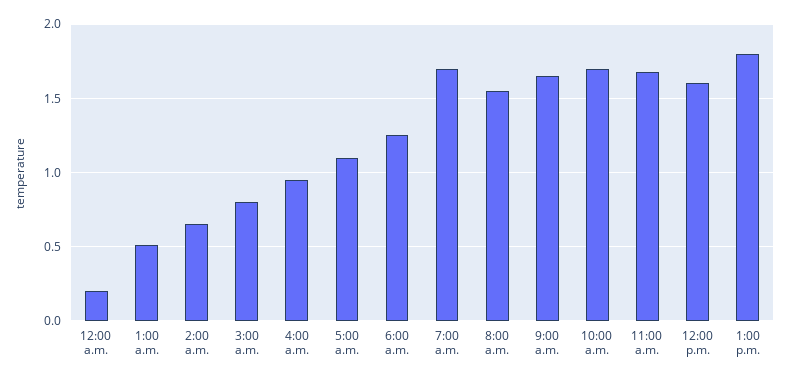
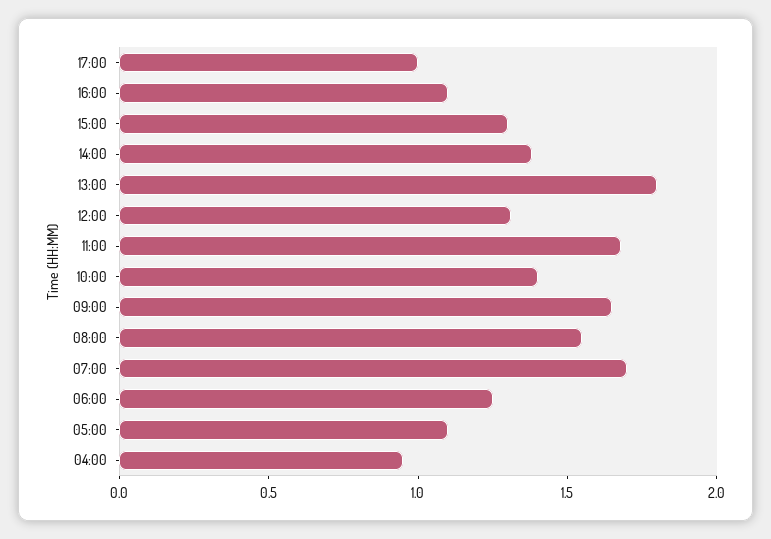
12:00 a.m.: 0.2 -> none
1:00 a.m.: 0.5 -> none
2:00 a.m.: 0.65 -> none
3:00 a.m.: 0.8 -> none
10:00 a.m.: 1.7 -> 1.4
12:00 p.m.: 1.6 -> 1.3
17:00: none -> 1
16:00: none -> 1.1
15:00: none -> 1.3
14:00: none -> 1.4

